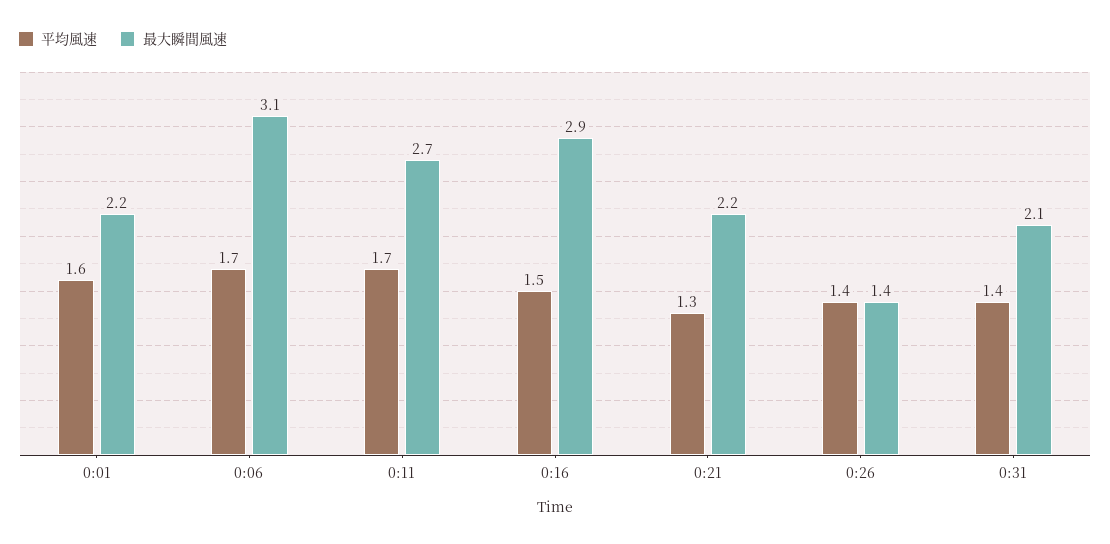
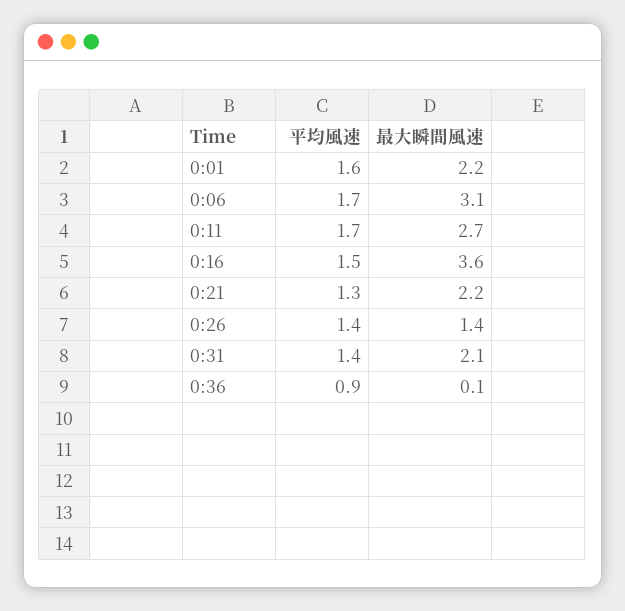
最大瞬間風速, 0:16: 2.9 -> 3.6
平均風速, 0:36: none -> 0.9
最大瞬間風速, 0:36: none -> 0.1

